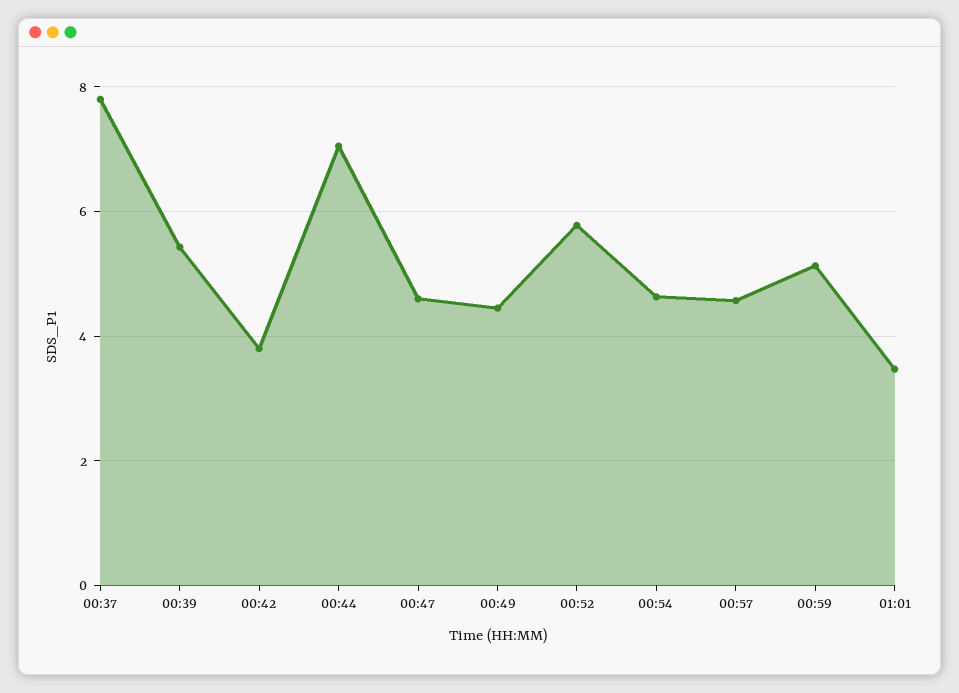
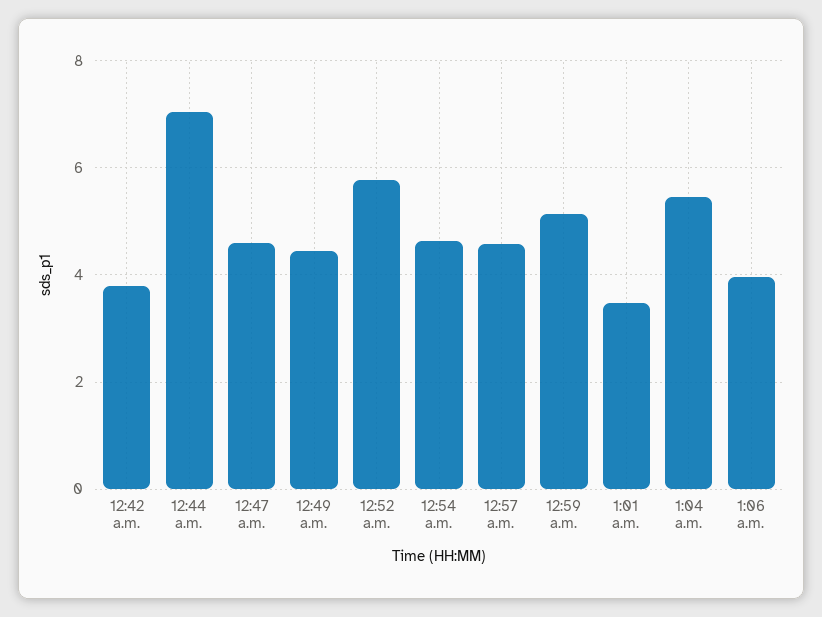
00:37: 7.8 -> none
00:39: 5.4 -> none
1:04 a.m.: none -> 5.4
1:06 a.m.: none -> 4

